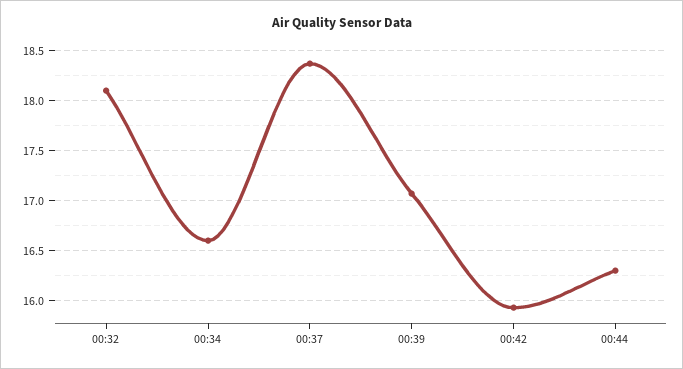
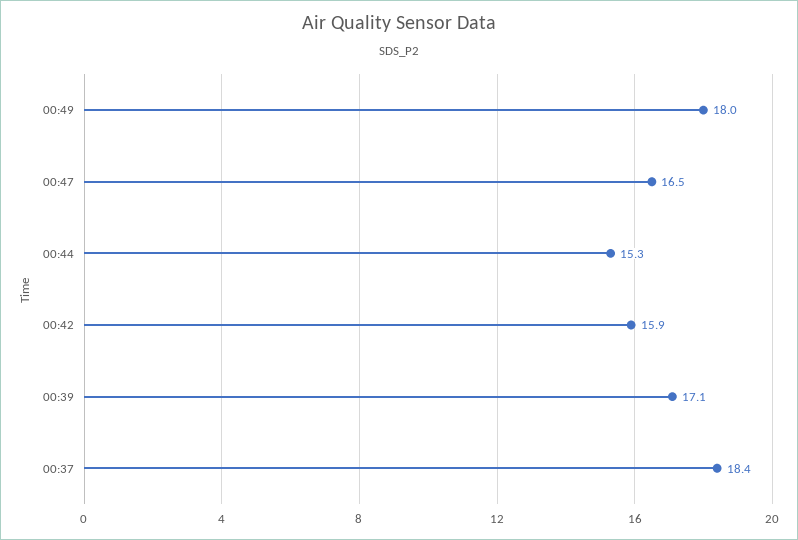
00:32: 18.1 -> none
00:34: 16.6 -> none
00:44: 16.3 -> 15.3
00:49: none -> 18
00:47: none -> 16.5

